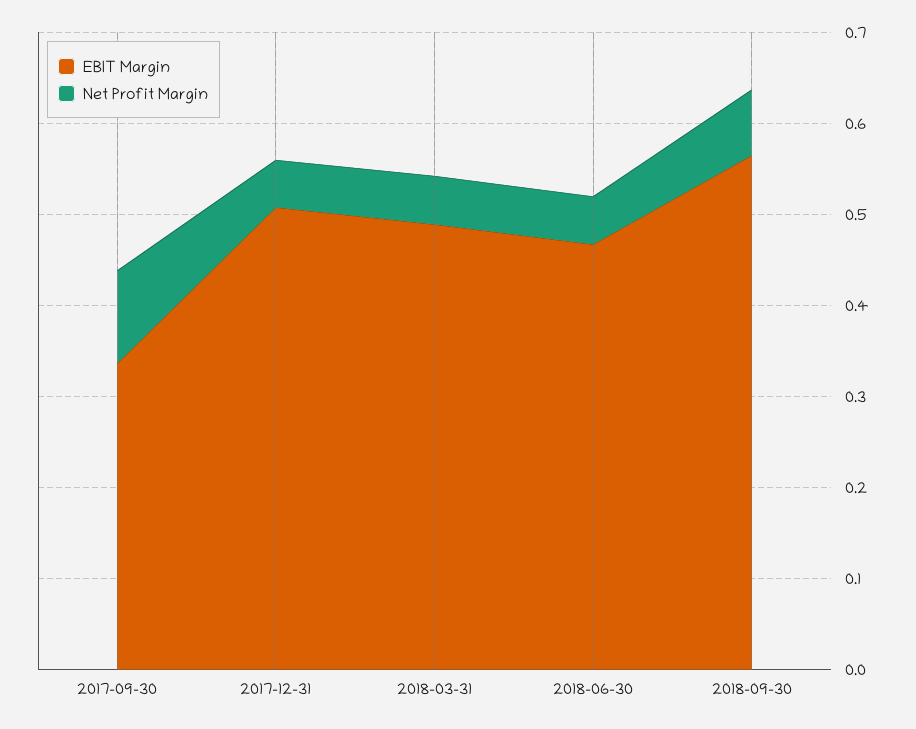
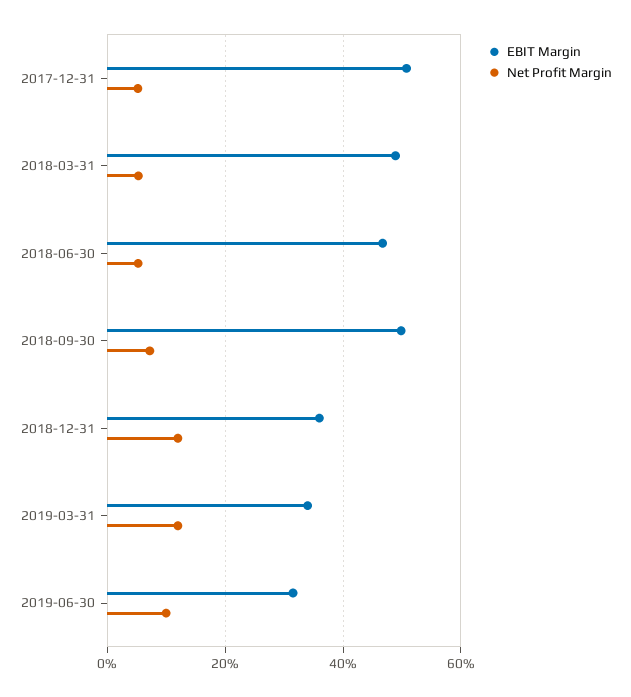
EBIT Margin, 2017-09-30: 0.34 -> none
Net Profit Margin, 2017-09-30: 0.1 -> none
EBIT Margin, 2018-09-30: 0.56 -> 0.5
EBIT Margin, 2018-12-31: none -> 0.36
Net Profit Margin, 2018-12-31: none -> 0.12
EBIT Margin, 2019-03-31: none -> 0.34
Net Profit Margin, 2019-03-31: none -> 0.12
EBIT Margin, 2019-06-30: none -> 0.32
Net Profit Margin, 2019-06-30: none -> 0.1

